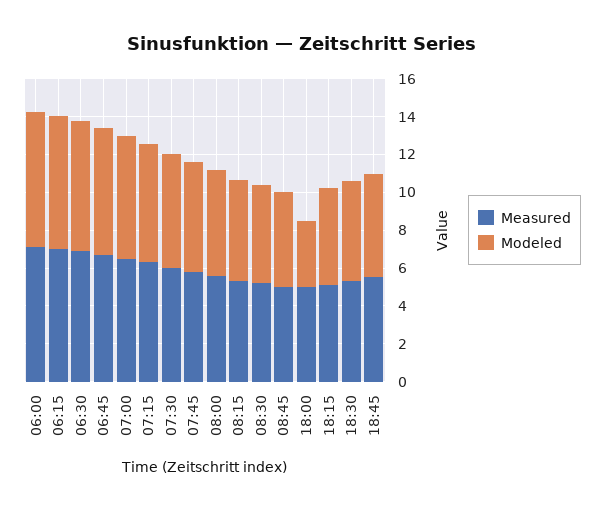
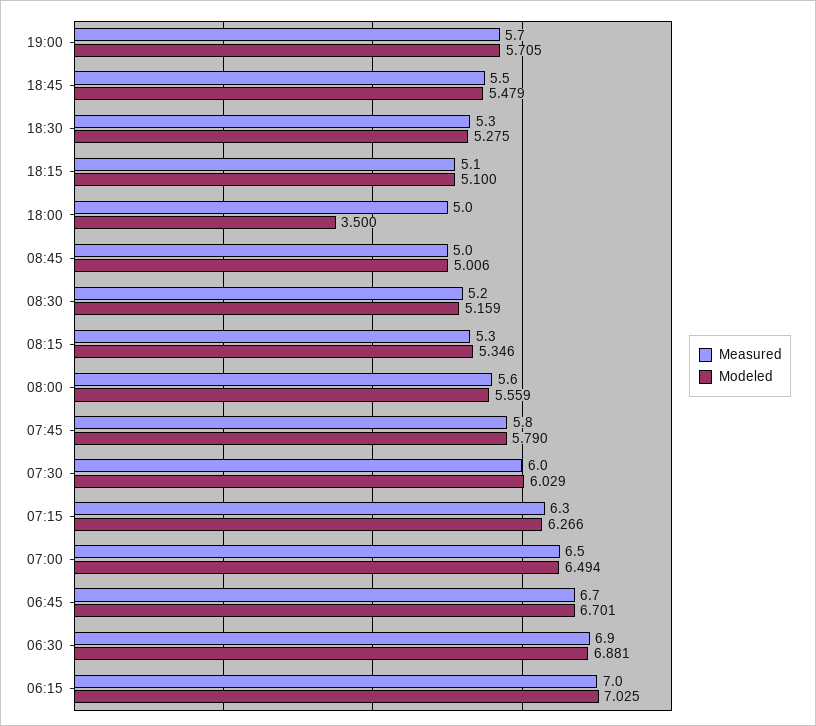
Measured, 06:00: 7 -> none
Modeled, 06:00: 7 -> none
Measured, 19:00: none -> 5.7
Modeled, 19:00: none -> 5.705

